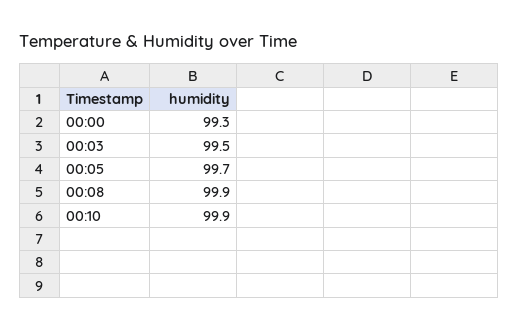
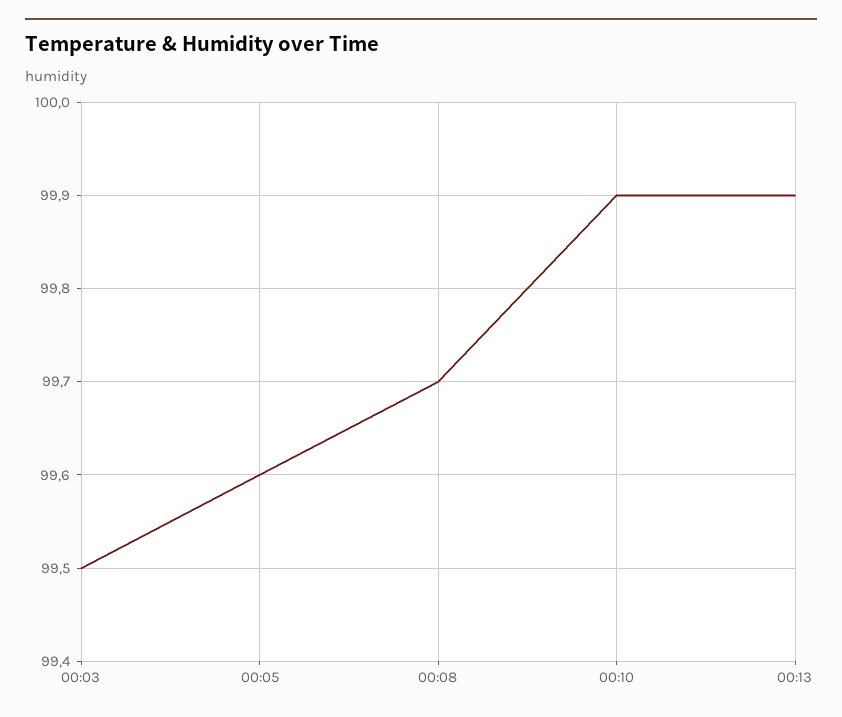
00:00: 99.3 -> none
00:05: 99.7 -> 99.6
00:08: 99.9 -> 99.7
00:13: none -> 99.9

